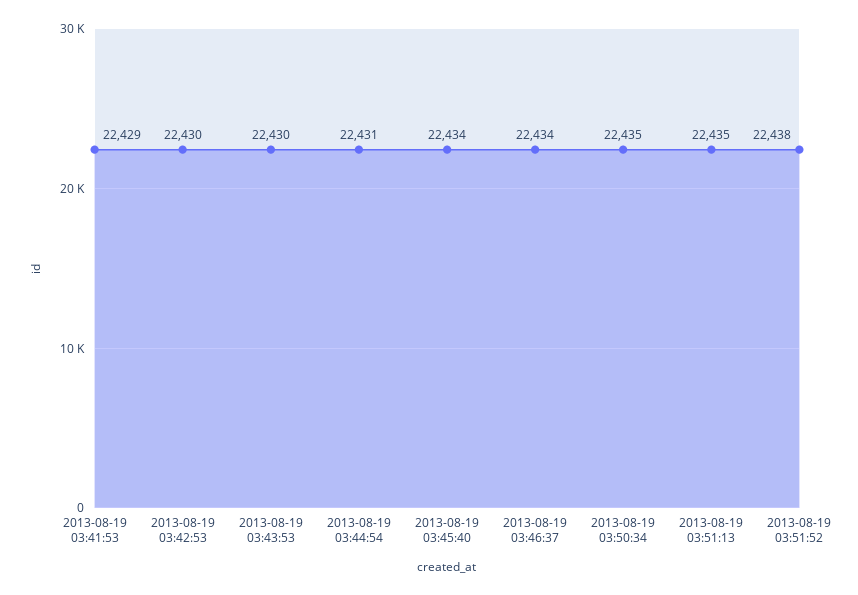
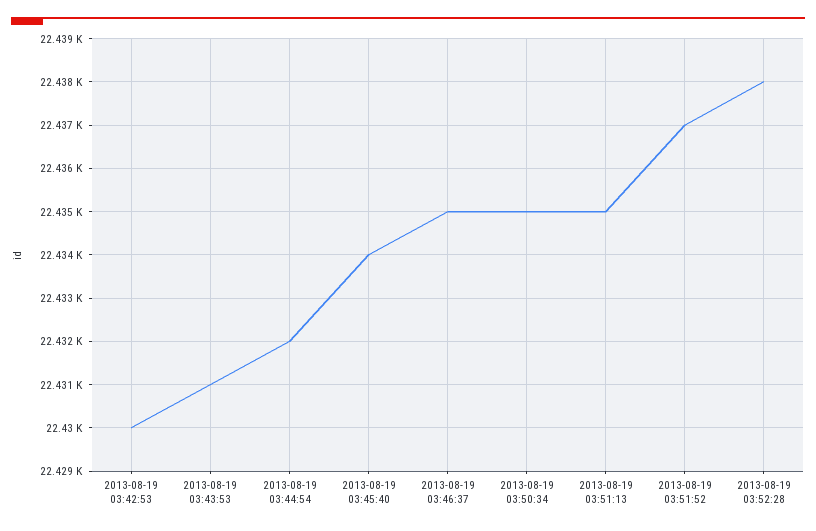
2013-08-19 03:41:53: 22429 -> none
2013-08-19 03:43:53: 22430 -> 22431
2013-08-19 03:44:54: 22431 -> 22432
2013-08-19 03:46:37: 22434 -> 22435
2013-08-19 03:51:52: 22438 -> 22437
2013-08-19 03:52:28: none -> 22438

